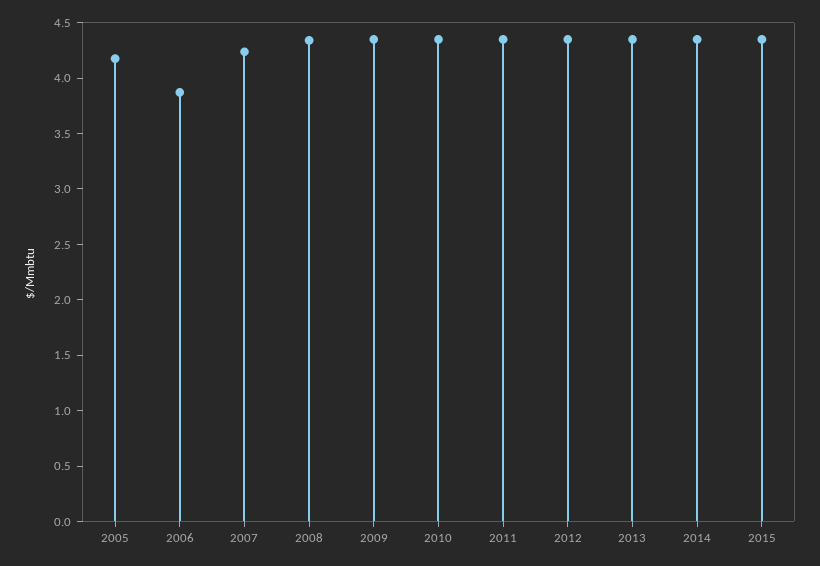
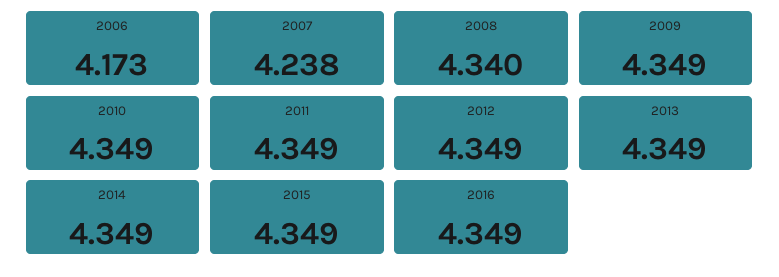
2005: 4.2 -> none
2006: 3.9 -> 4.173
2016: none -> 4.349

